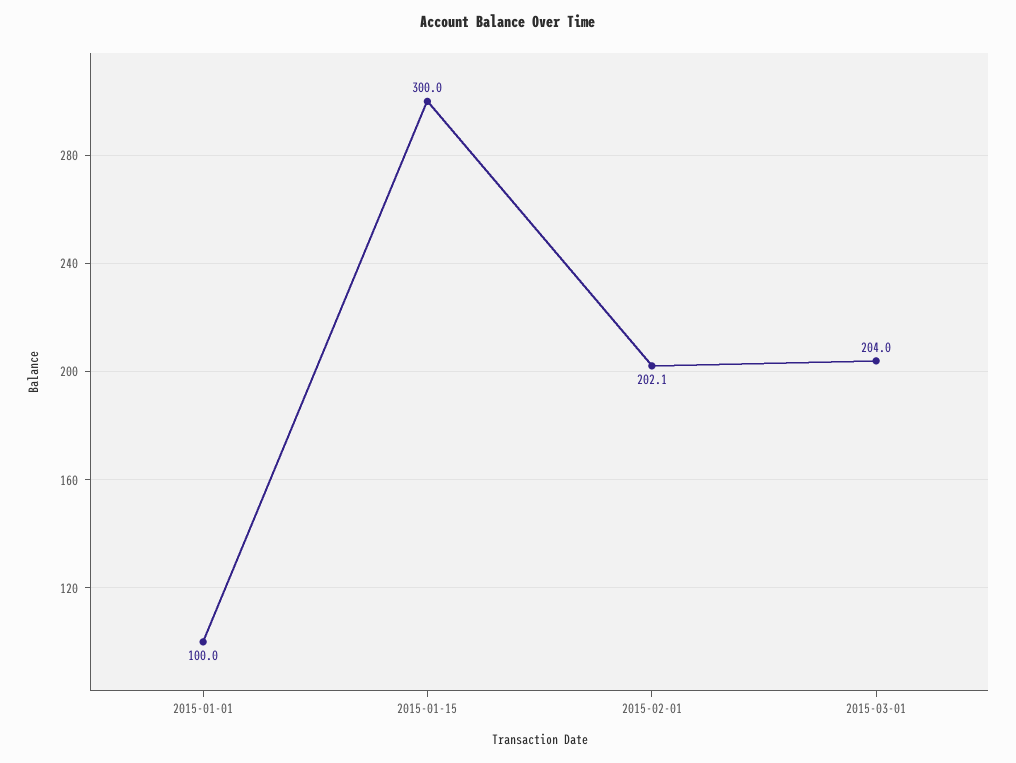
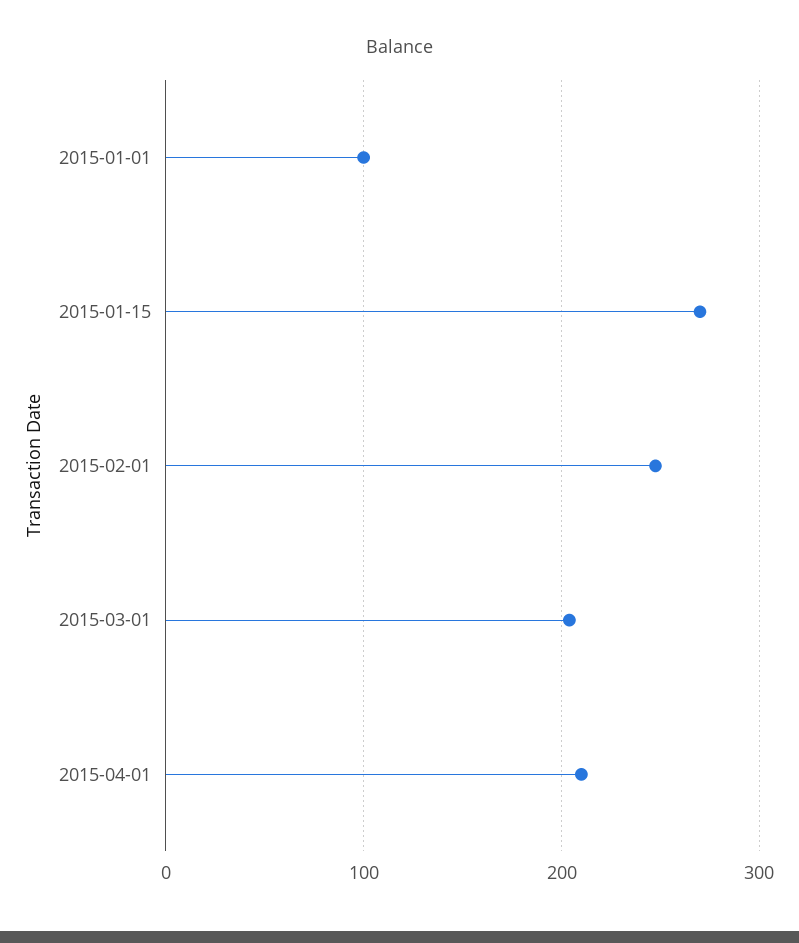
2015-01-15: 300 -> 270
2015-02-01: 202.1 -> 250
2015-04-01: none -> 210

